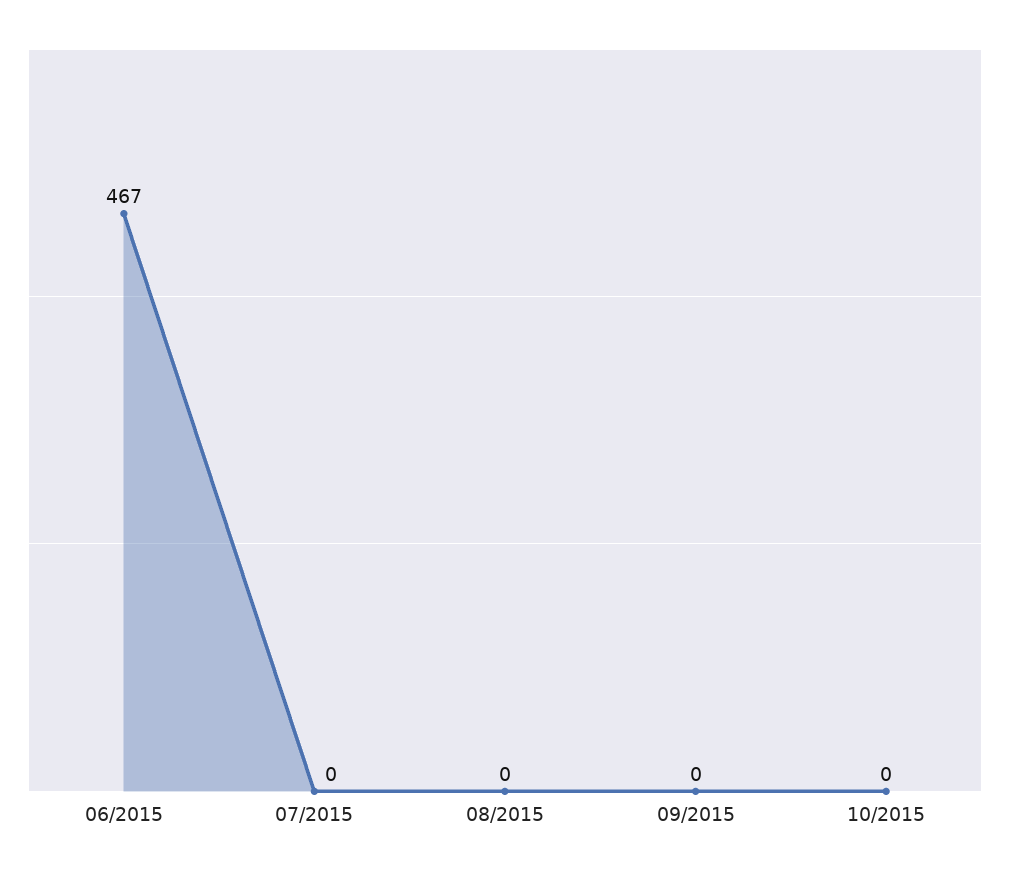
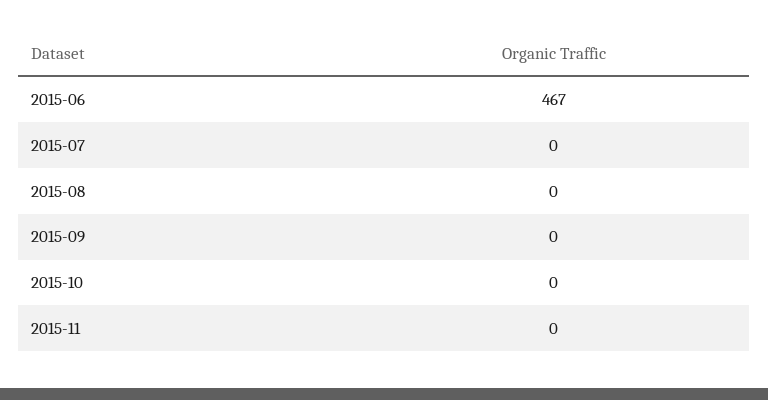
2015-11: none -> 0

